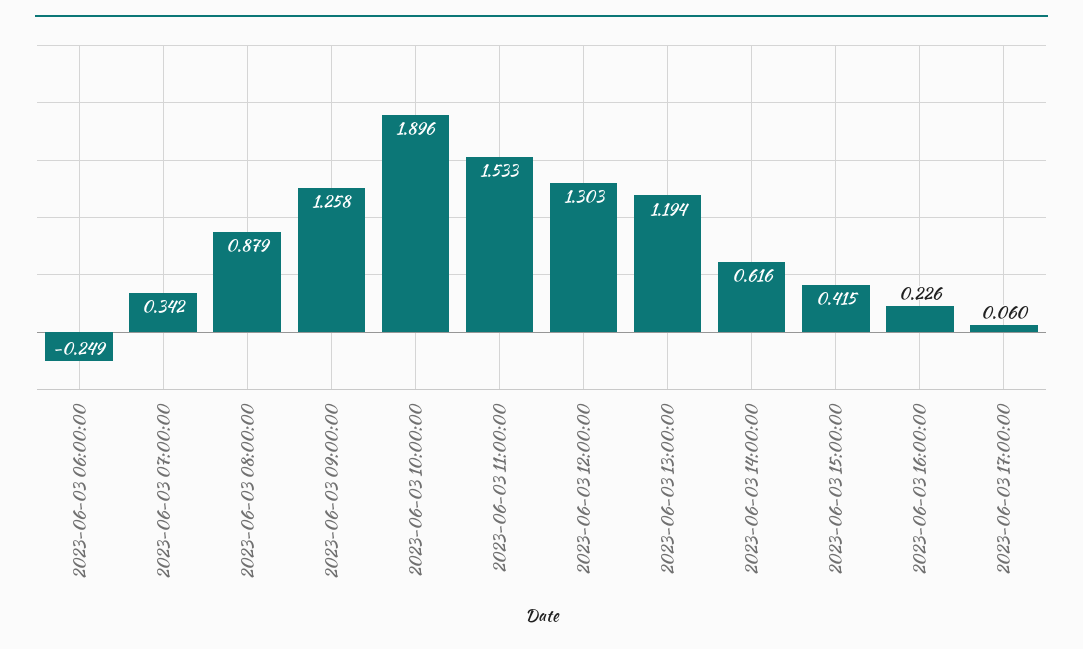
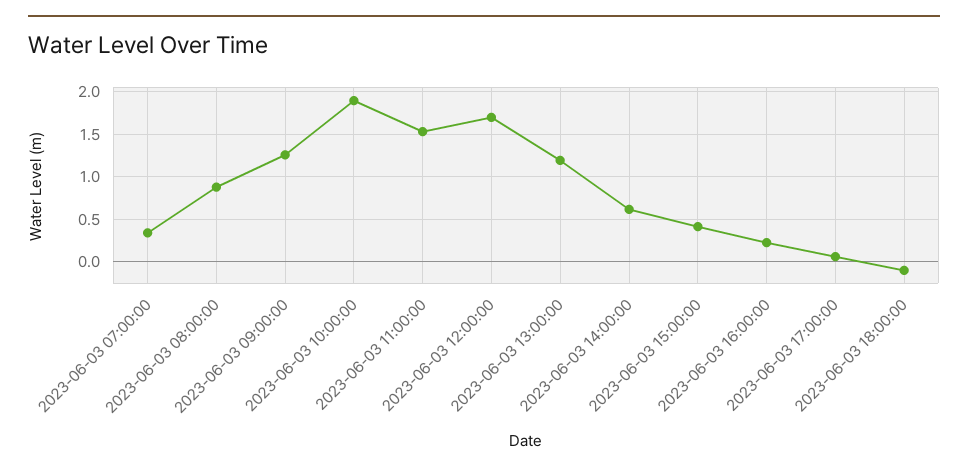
2023-06-03 06:00:00: -0.249 -> none
2023-06-03 12:00:00: 1.303 -> 1.7
2023-06-03 18:00:00: none -> -0.1

